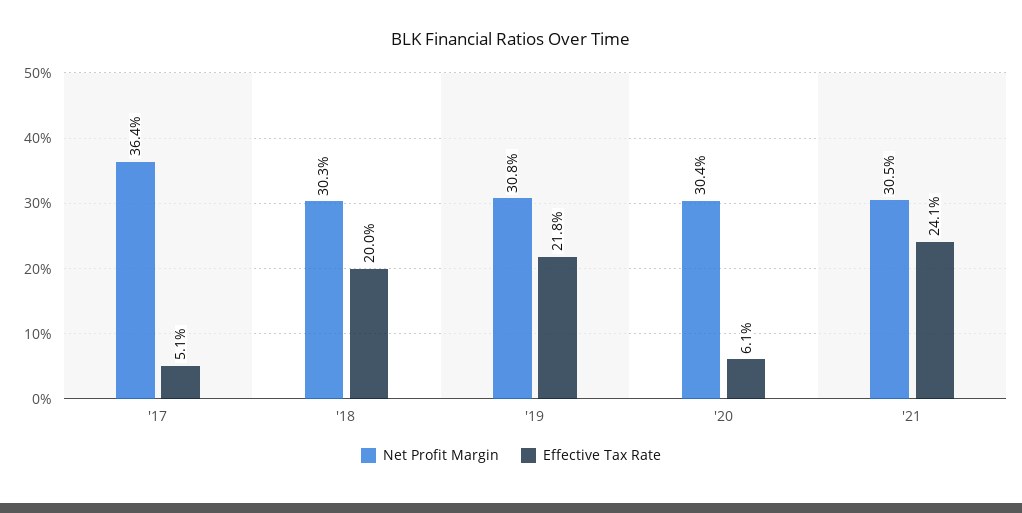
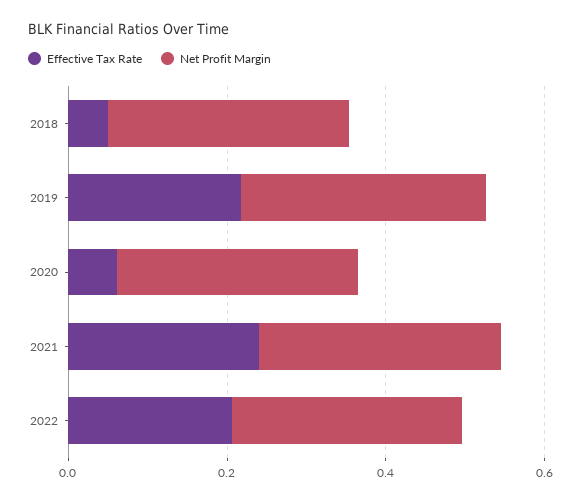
Net Profit Margin, '17: 0.364 -> none
Effective Tax Rate, '17: 0.051 -> none
Effective Tax Rate, '18: 0.2 -> 0.05
Effective Tax Rate, 2022: none -> 0.2
Net Profit Margin, 2022: none -> 0.3

